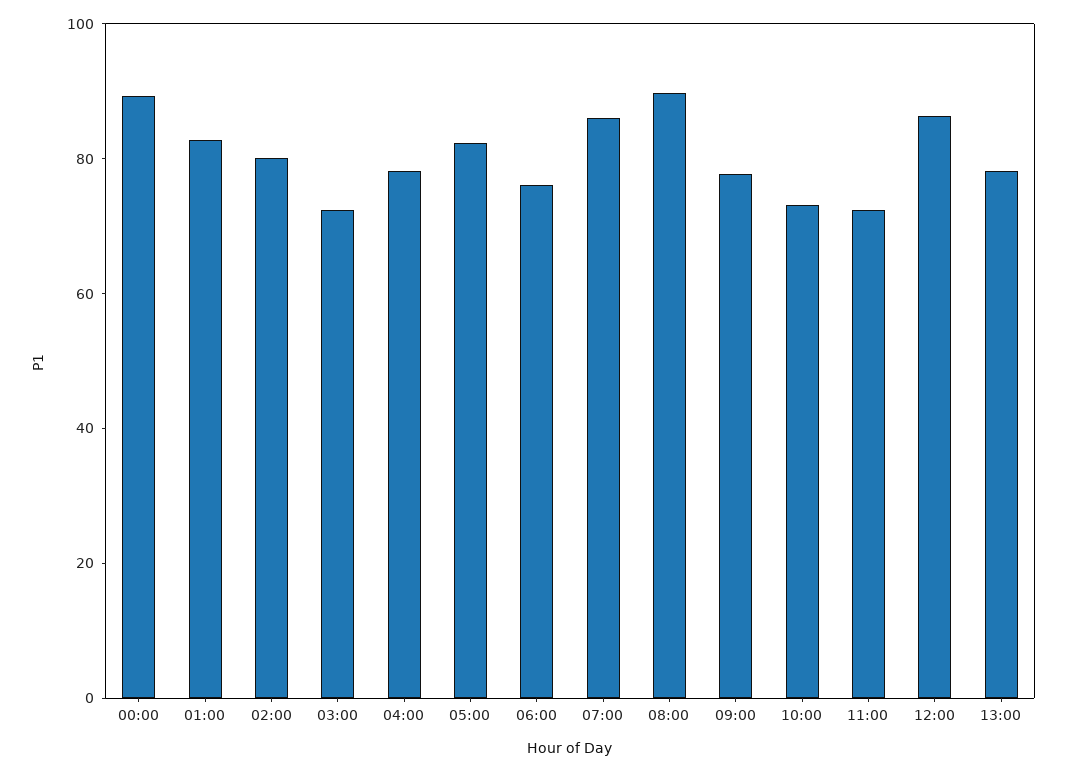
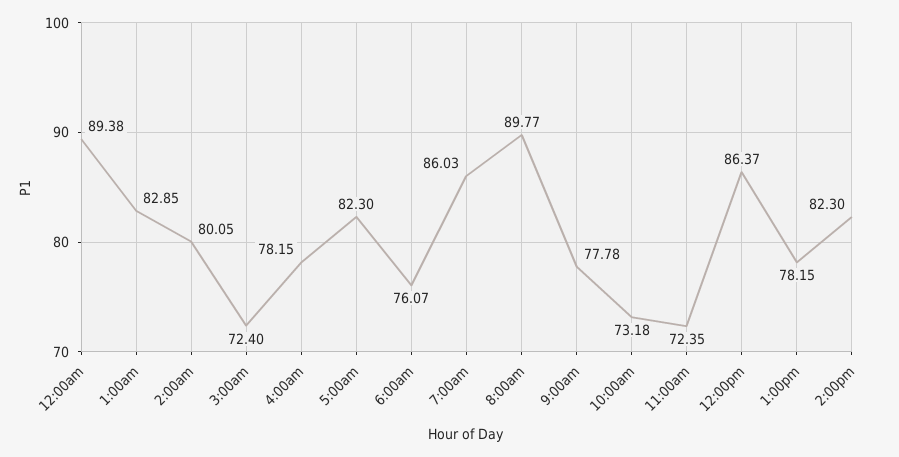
2:00pm: none -> 82.3

